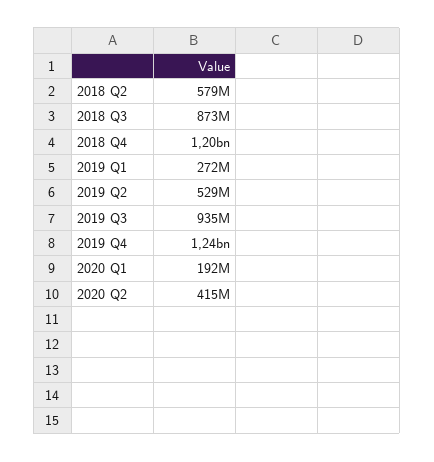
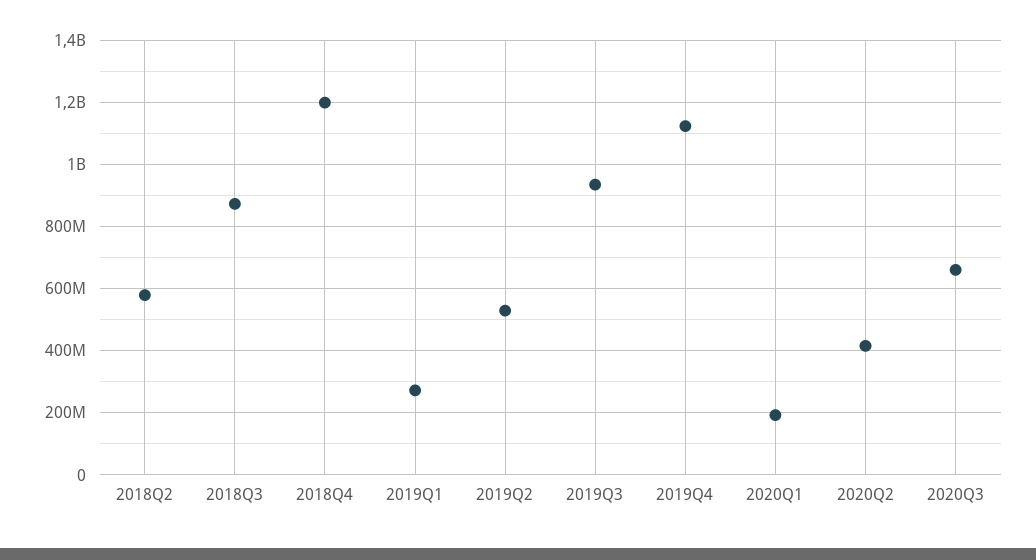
2019 Q4: 1240000000 -> 1120000000
2020Q3: none -> 660000000

